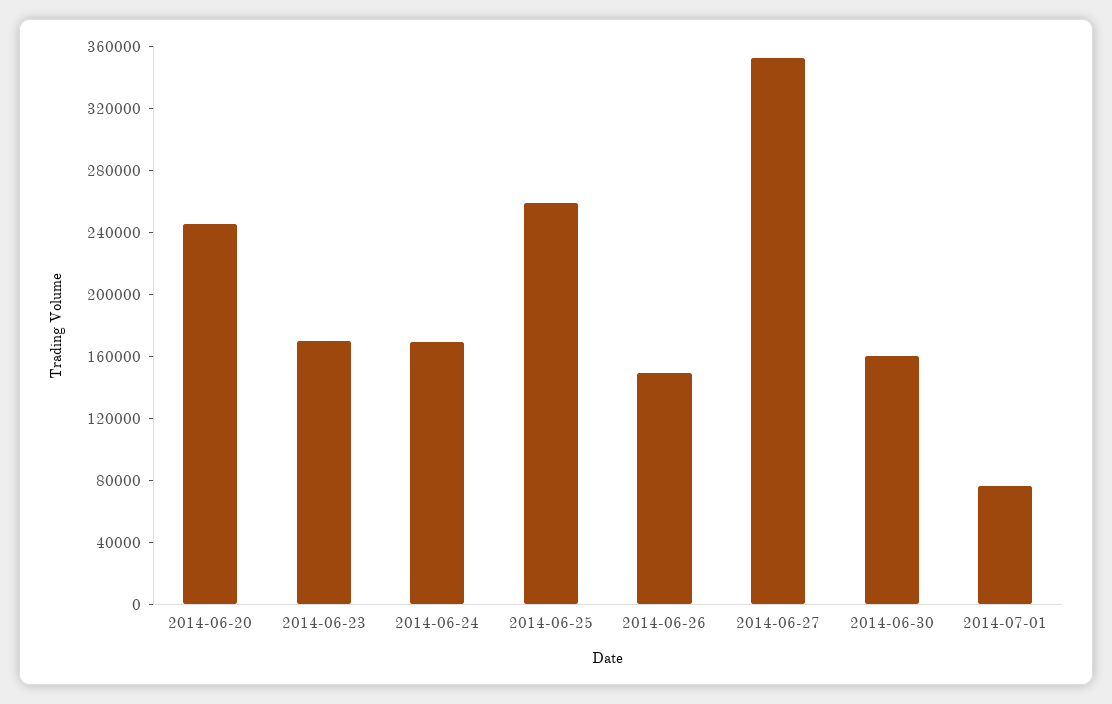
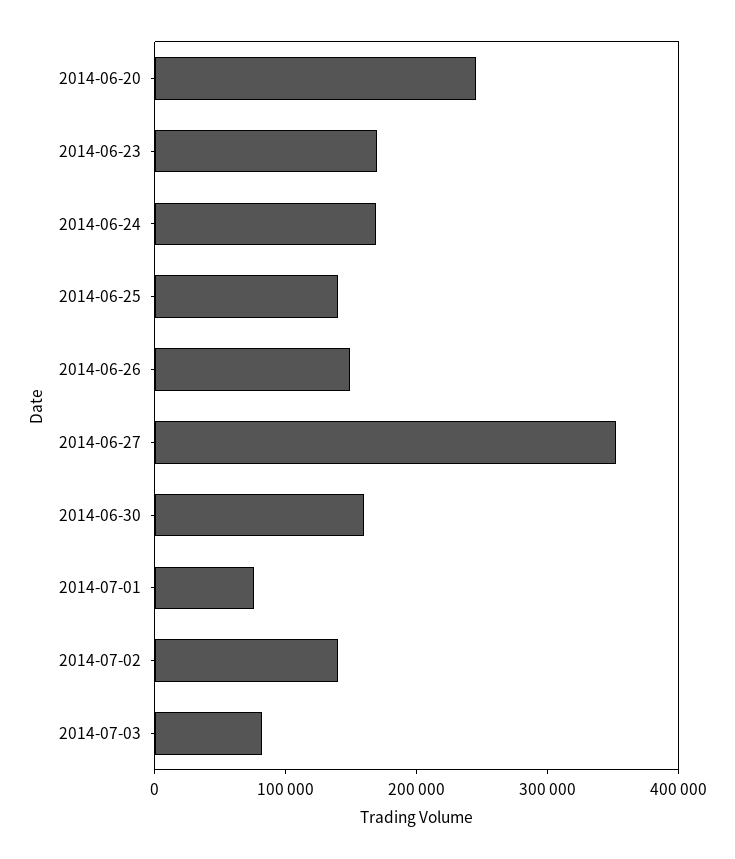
2014-06-25: 260000 -> 140000
2014-07-02: none -> 140000
2014-07-03: none -> 80000

